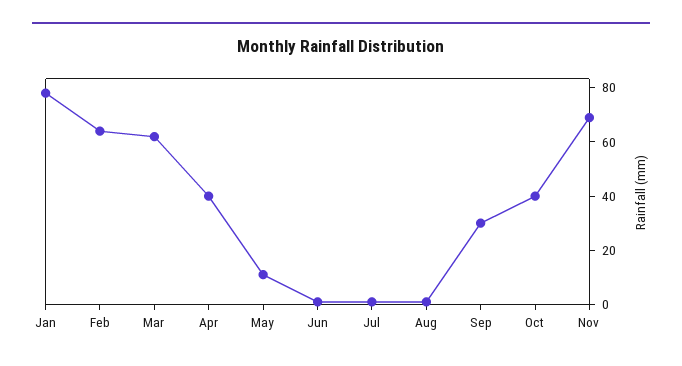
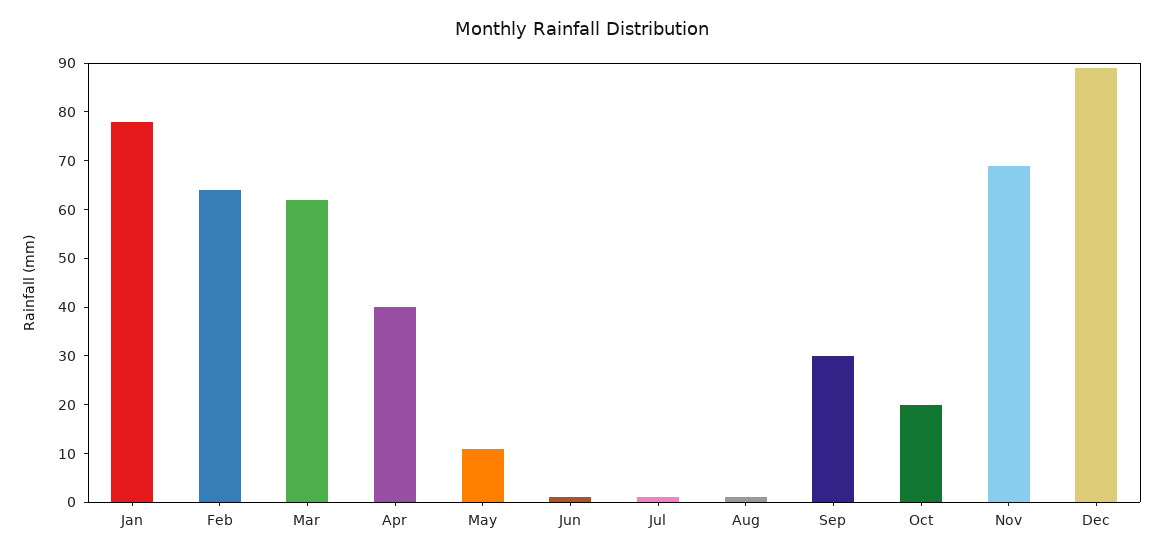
Oct: 40 -> 20
Dec: none -> 90

